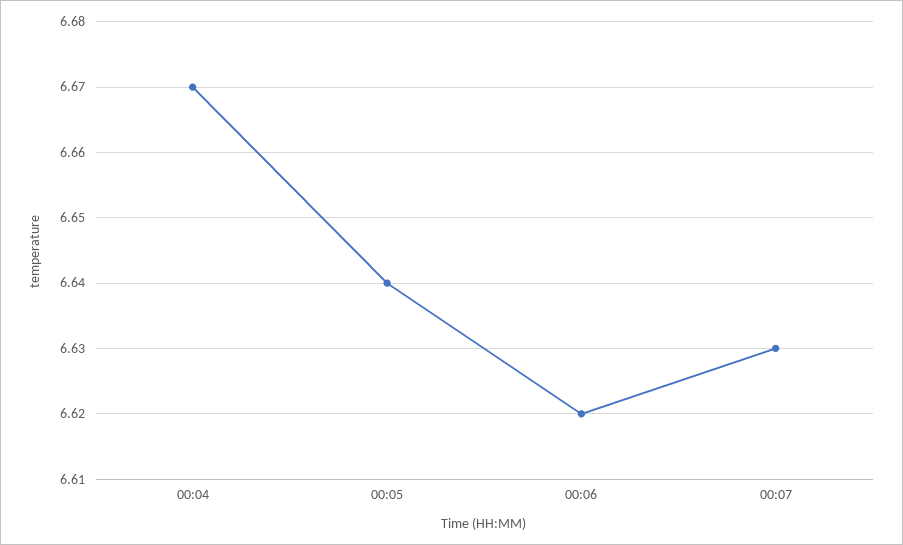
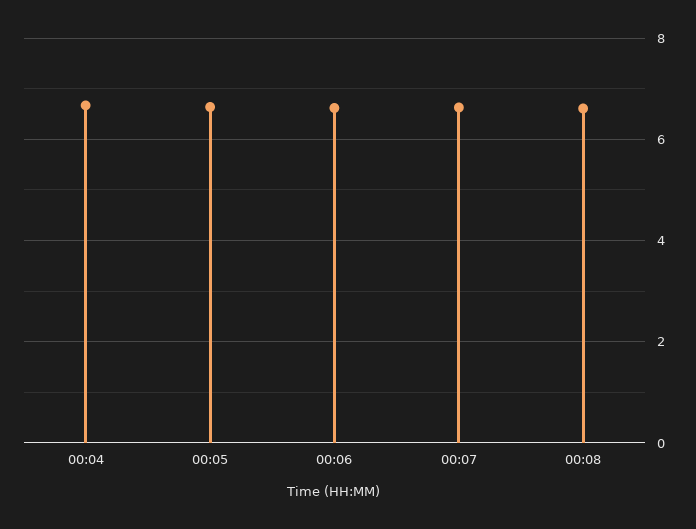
00:08: none -> 6.6

